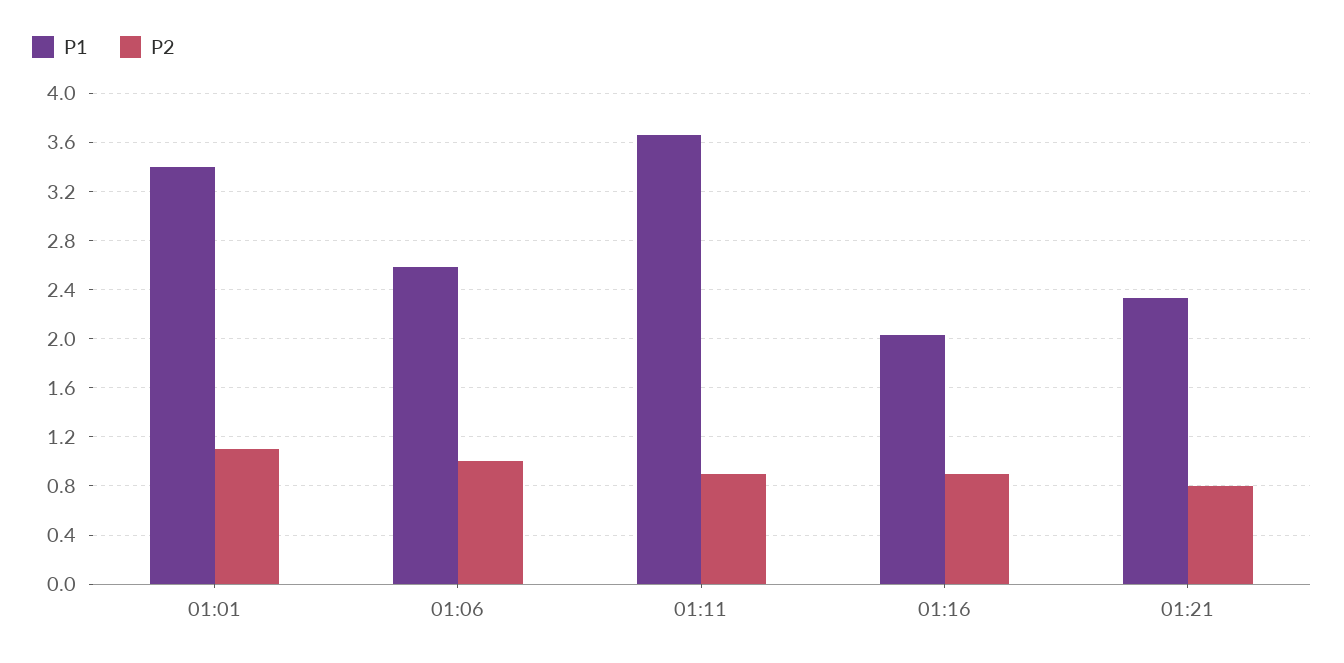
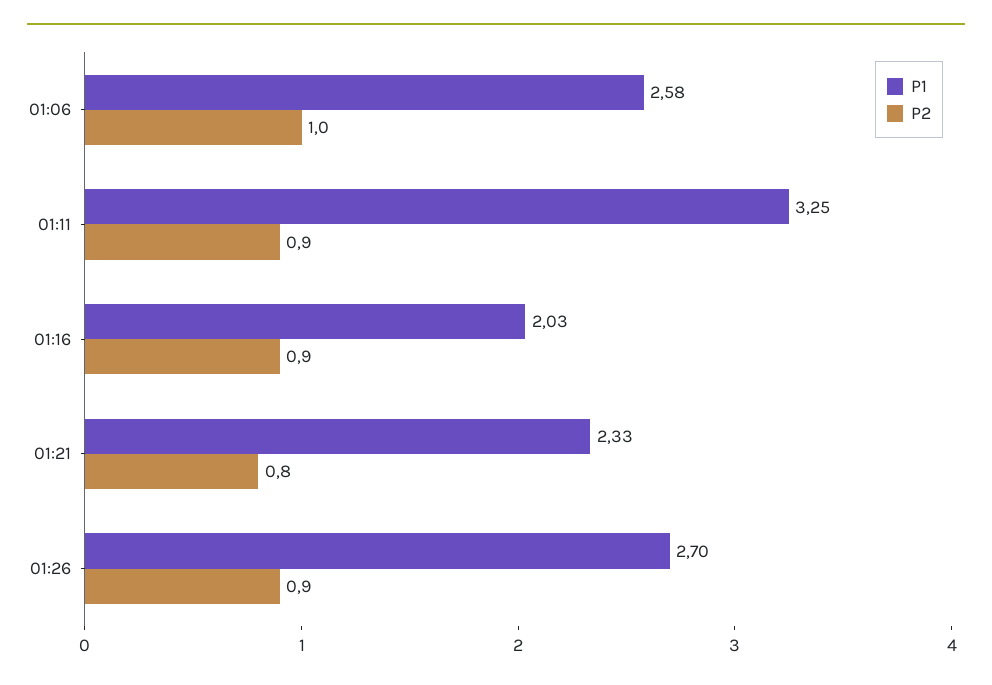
P1, 01:01: 3.4 -> none
P2, 01:01: 1.1 -> none
P1, 01:11: 3.65 -> 3.25
P1, 01:26: none -> 2.7
P2, 01:26: none -> 0.9

